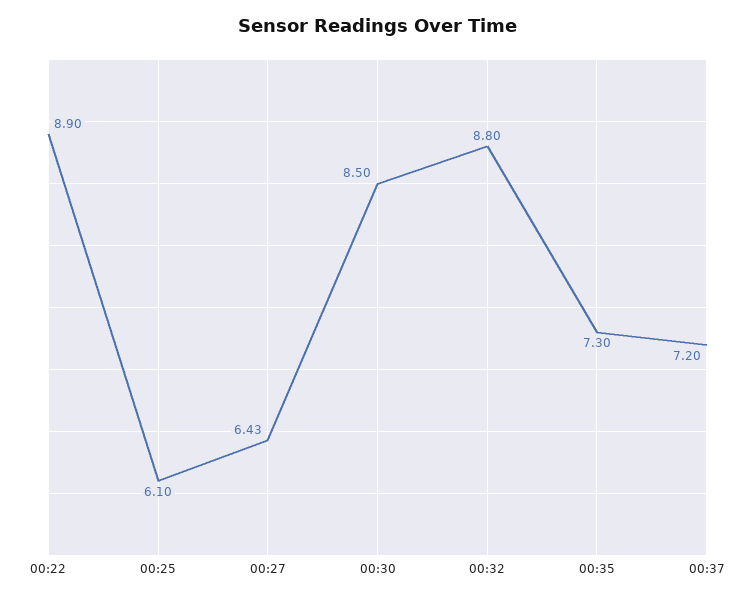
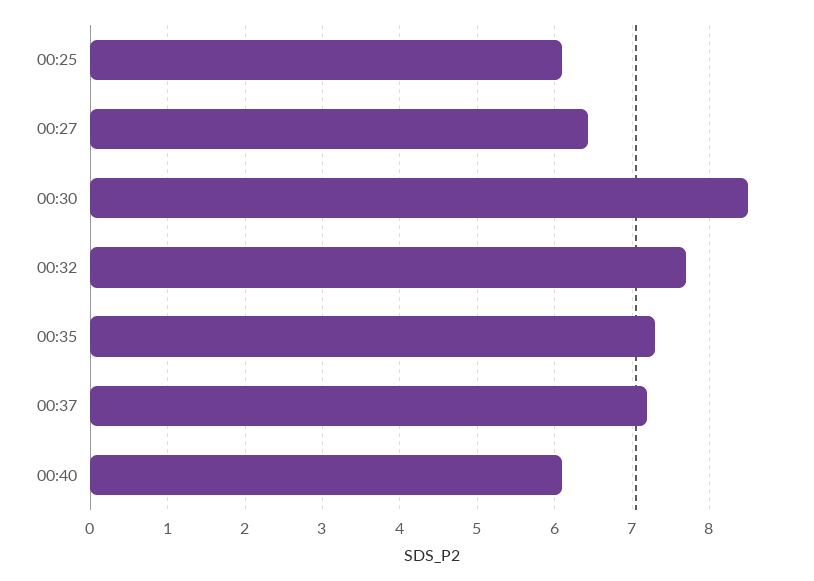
00:22: 8.9 -> none
00:32: 8.8 -> 7.7
00:40: none -> 6.1

